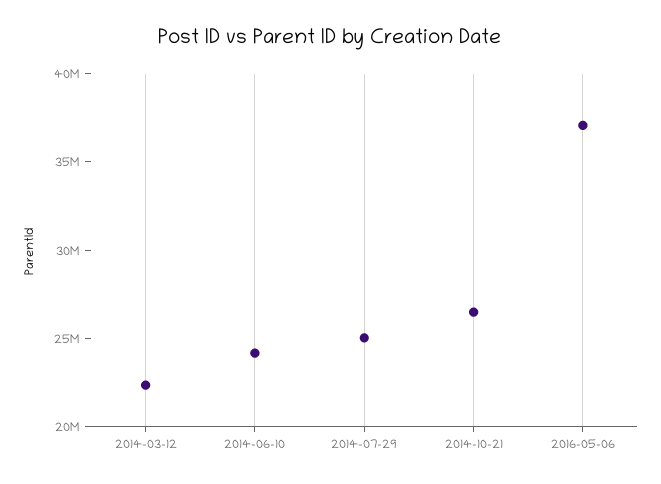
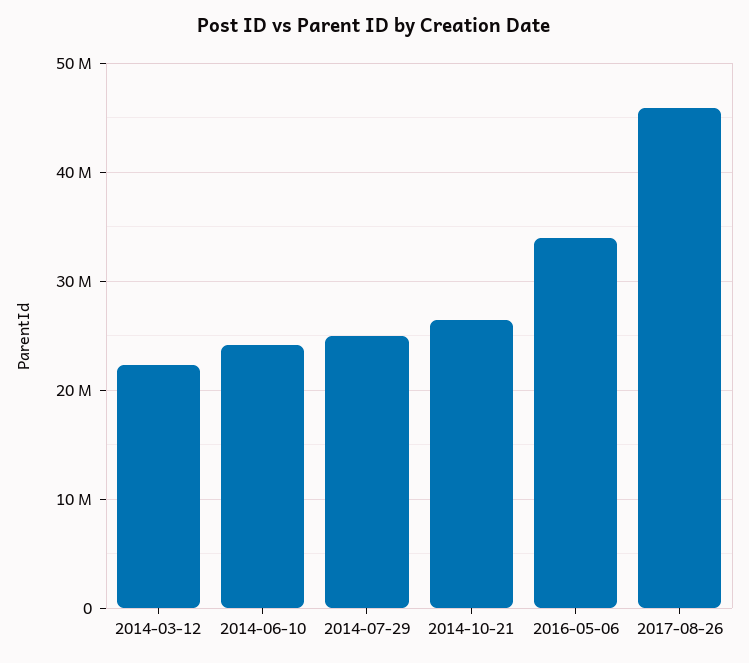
2016-05-06: 37000000 -> 34000000
2017-08-26: none -> 46000000

